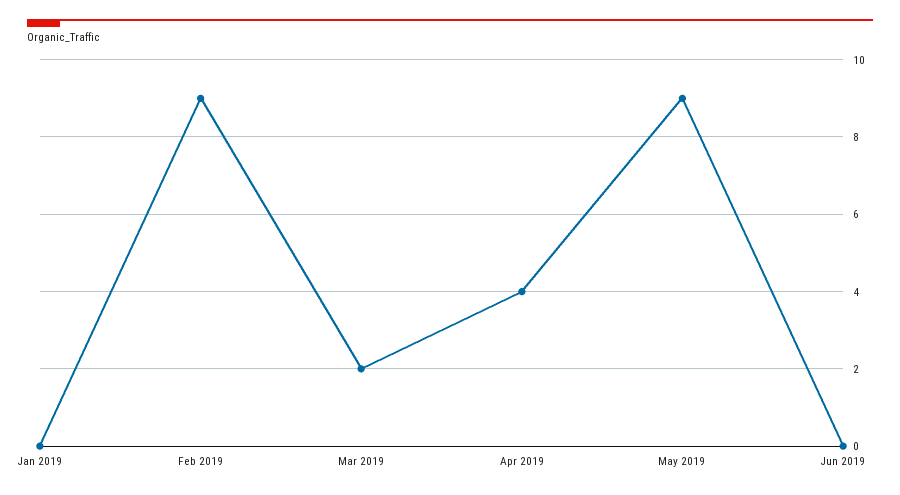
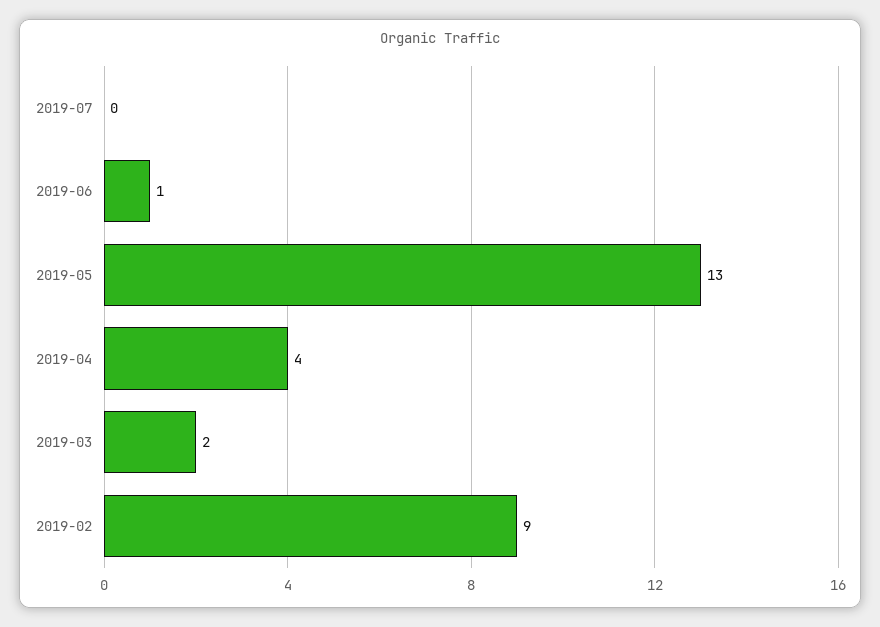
Jan 2019: 0 -> none
May 2019: 9 -> 13
Jun 2019: 0 -> 1
2019-07: none -> 0

